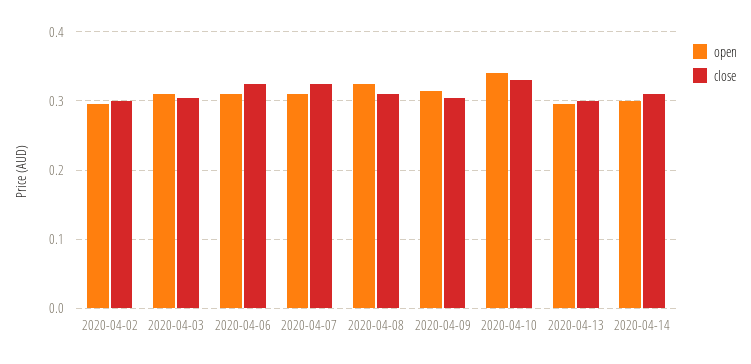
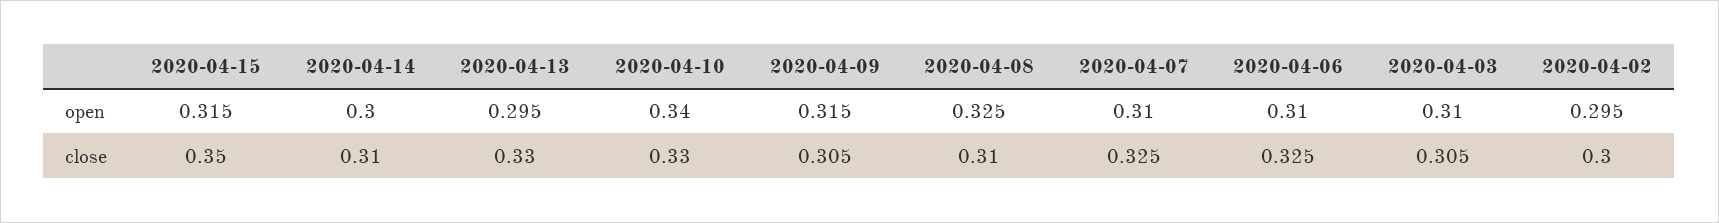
close, 2020-04-13: 0.3 -> 0.33
open, 2020-04-15: none -> 0.315
close, 2020-04-15: none -> 0.35

